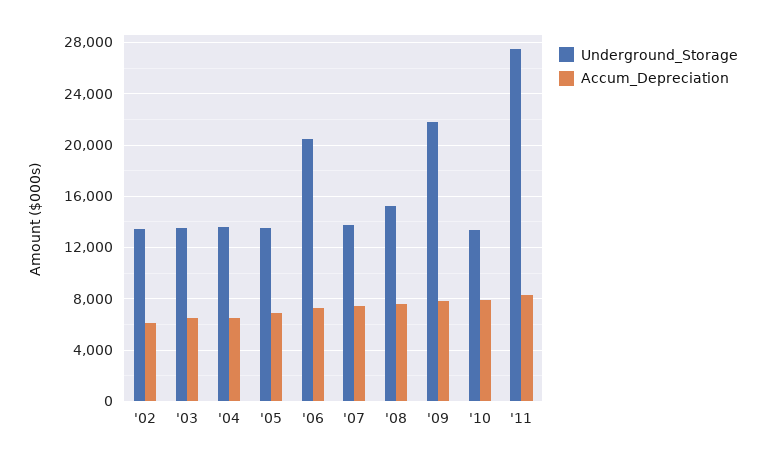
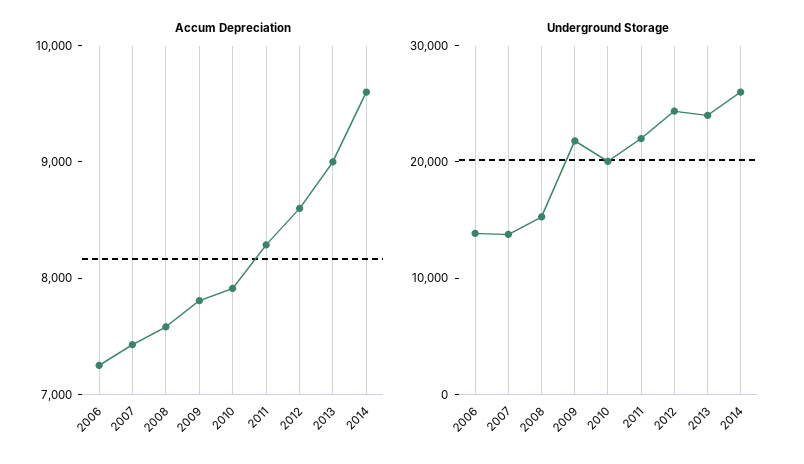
Underground_Storage, '02: 13500 -> none
Accum_Depreciation, '02: 6000 -> none
Underground_Storage, '03: 13500 -> none
Accum_Depreciation, '03: 6500 -> none
Underground_Storage, '04: 13500 -> none
Accum_Depreciation, '04: 6500 -> none
Underground_Storage, '05: 13500 -> none
Accum_Depreciation, '05: 7000 -> none
Underground_Storage, '06: 20500 -> 14000
Underground_Storage, '10: 13500 -> 20000
Underground_Storage, '11: 27500 -> 22000
Accum_Depreciation, 2012: none -> 8600
Accum_Depreciation, 2013: none -> 9000
Accum_Depreciation, 2014: none -> 9600
Underground_Storage, 2012: none -> 24000
Underground_Storage, 2013: none -> 24000
Underground_Storage, 2014: none -> 26000

